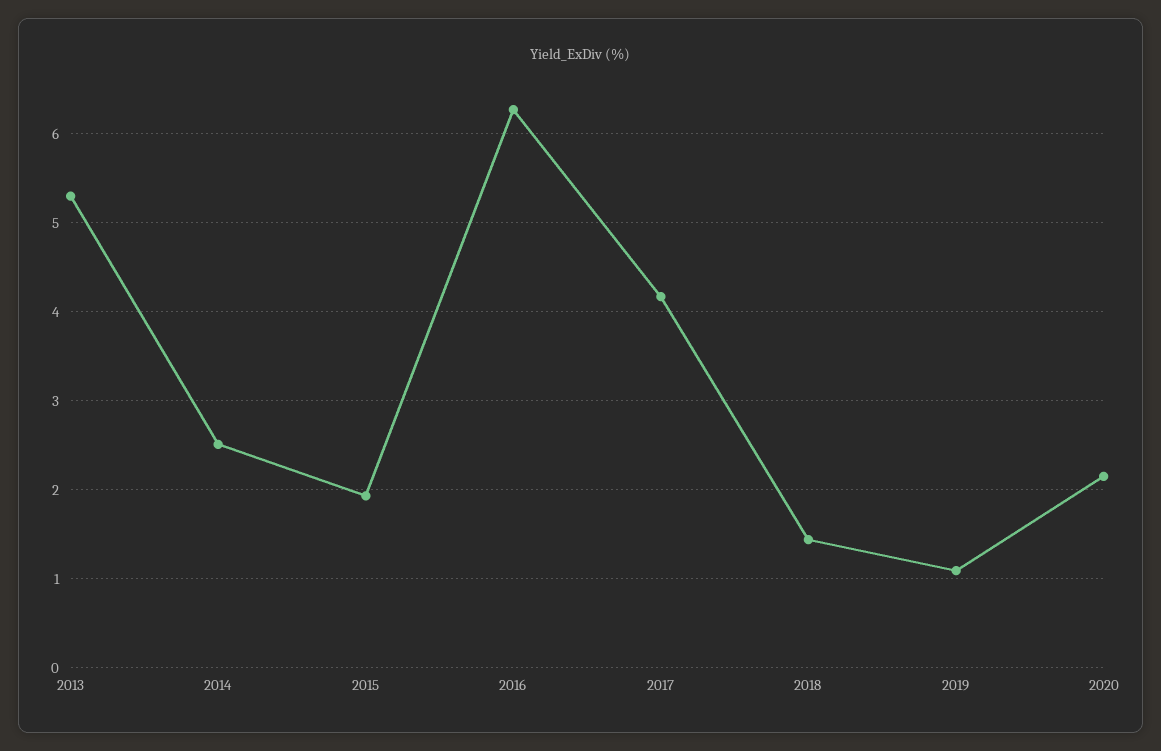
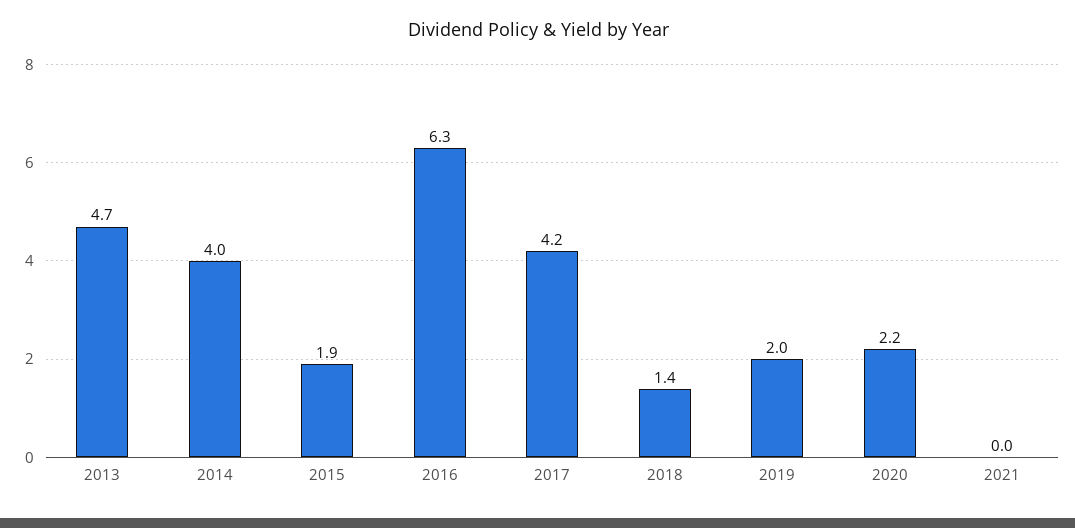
2013: 5.3 -> 4.7
2014: 2.5 -> 4
2019: 1.1 -> 2
2021: none -> 0

